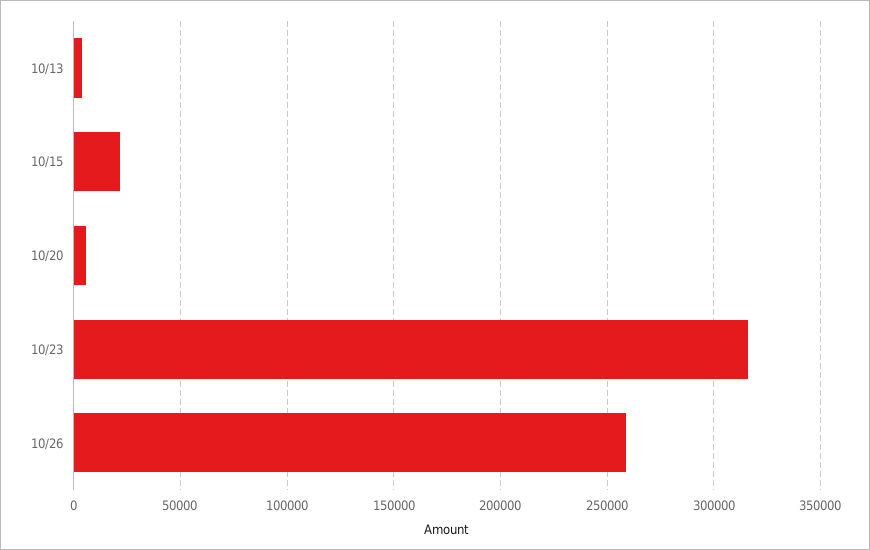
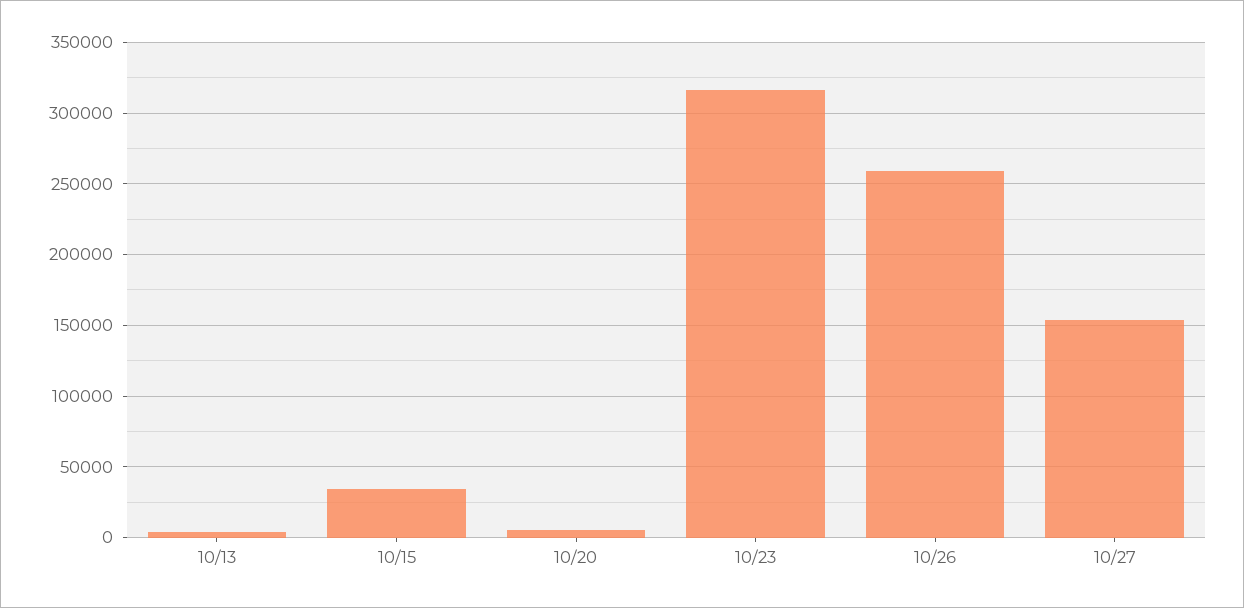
10/15: 20000 -> 35000
10/27: none -> 155000

